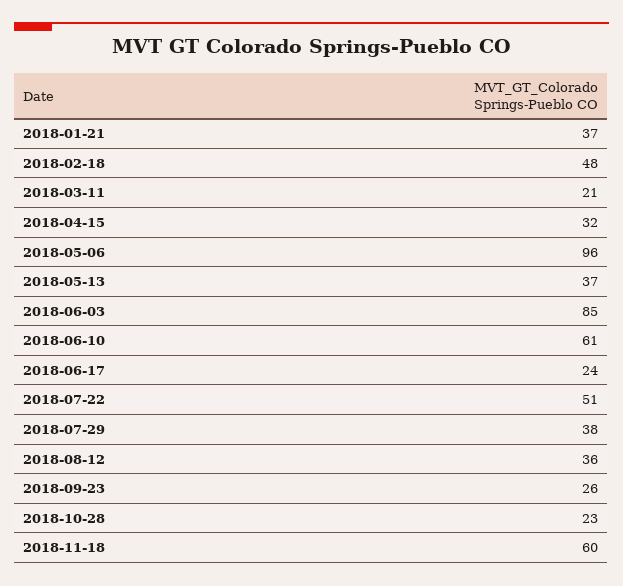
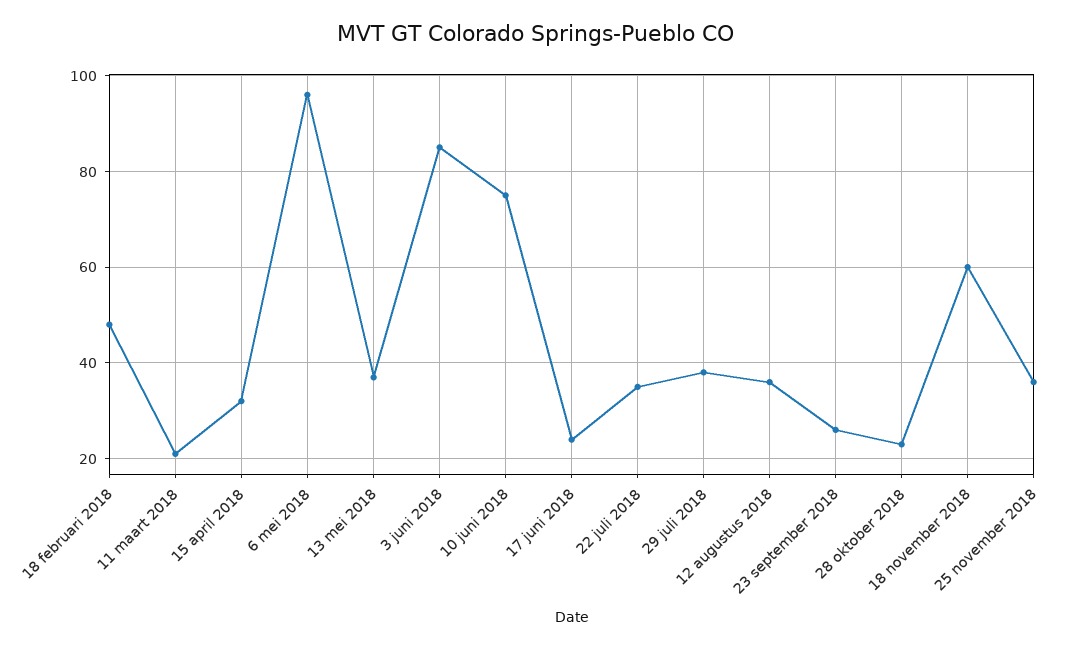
2018-01-21: 37 -> none
2018-06-10: 61 -> 75
2018-07-22: 51 -> 35
25 november 2018: none -> 35

